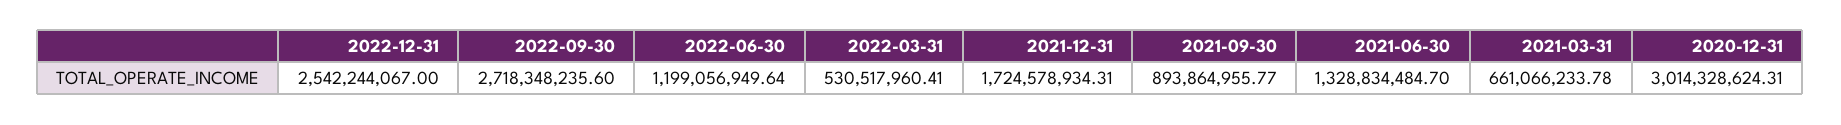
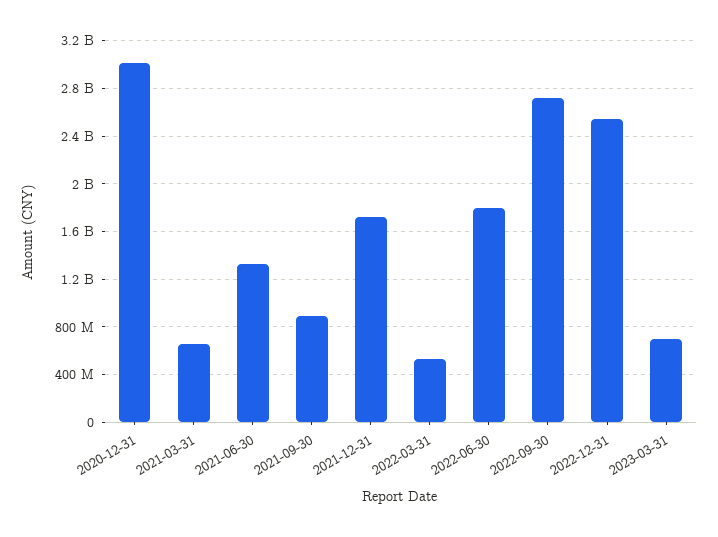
2022-06-30: 1199056949.64 -> 1800000000
2023-03-31: none -> 700000000

